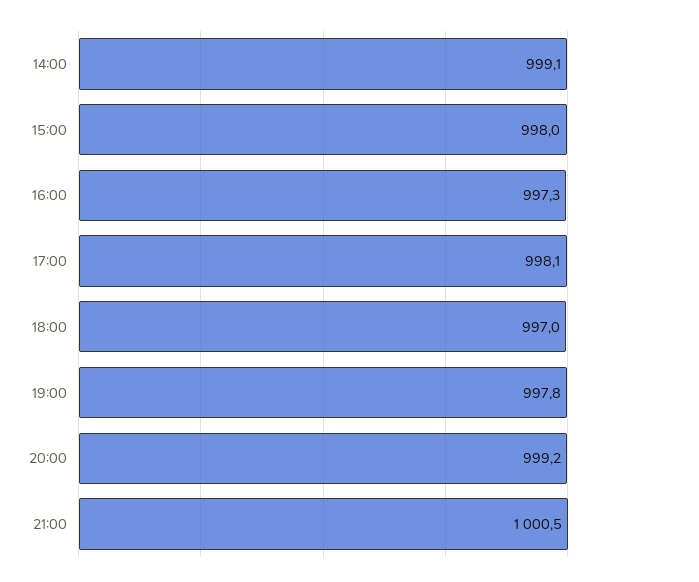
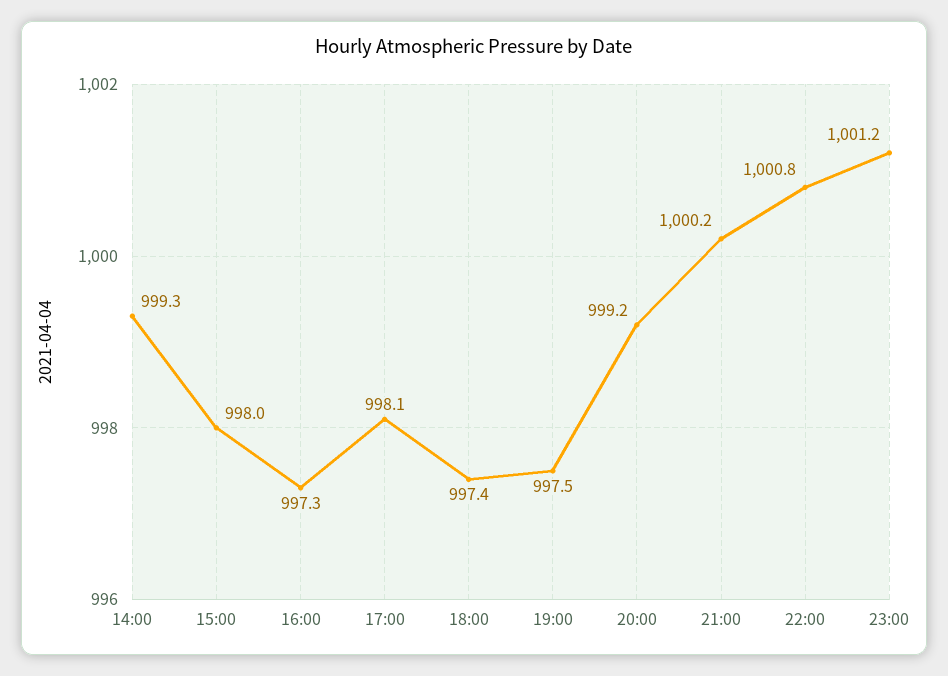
14:00: 999.1 -> 999.3
18:00: 997 -> 997.4
19:00: 997.8 -> 997.5
21:00: 1000.5 -> 1000.2
22:00: none -> 1000.8
23:00: none -> 1001.2

